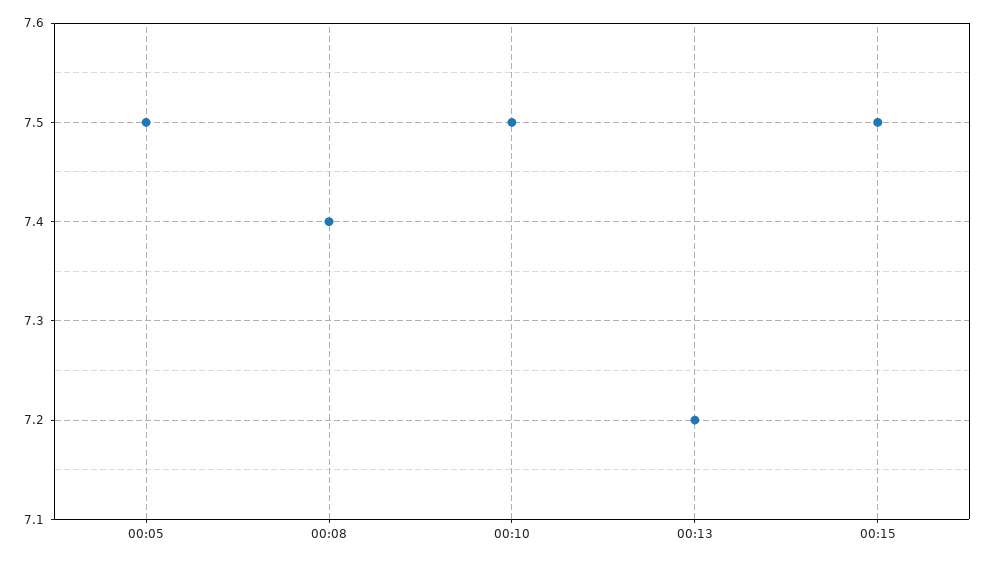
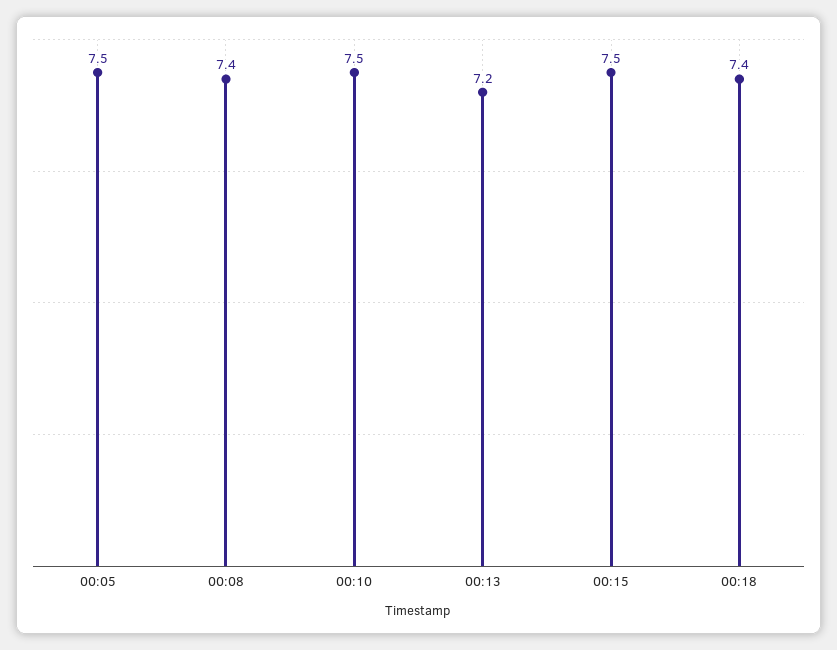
00:18: none -> 7.4

